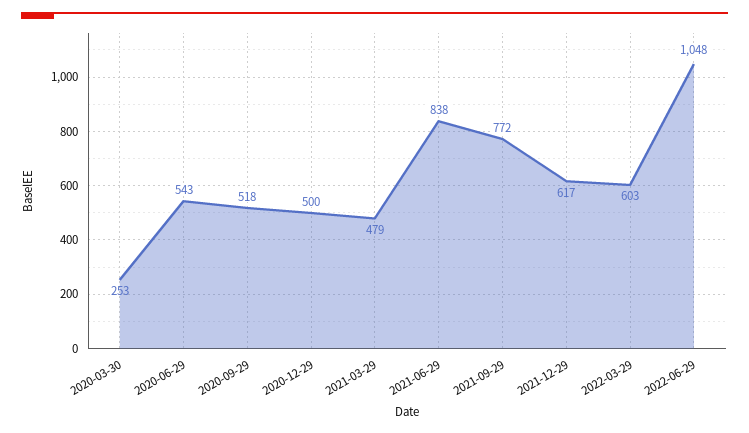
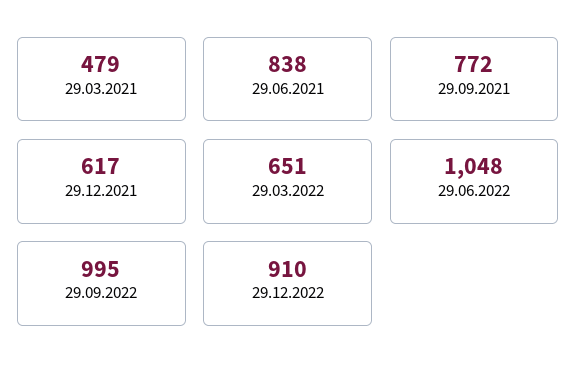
2020-03-30: 253 -> none
2020-06-29: 543 -> none
2020-09-29: 518 -> none
2020-12-29: 500 -> none
2022-03-29: 603 -> 651
29.09.2022: none -> 995
29.12.2022: none -> 910

